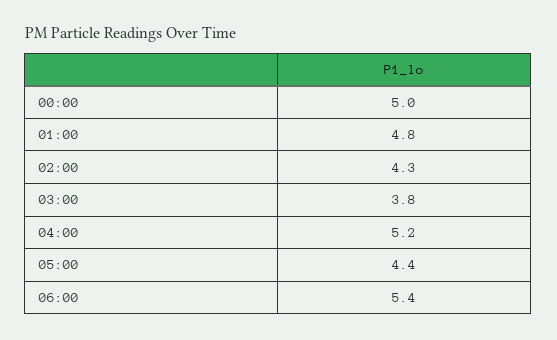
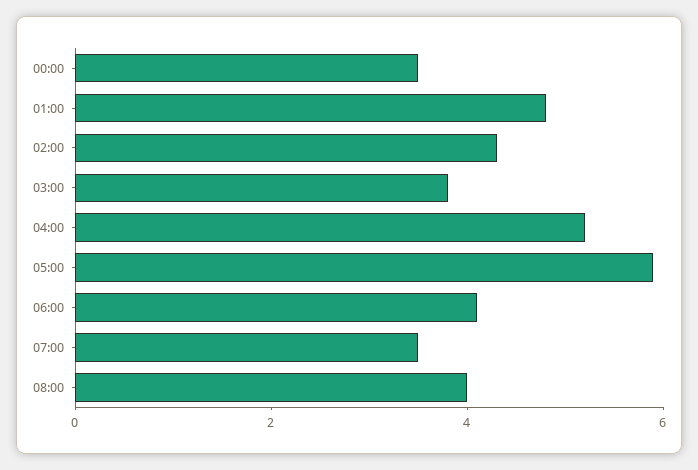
00:00: 5 -> 3.5
05:00: 4.4 -> 6
06:00: 5.4 -> 4
07:00: none -> 3.5
08:00: none -> 4

